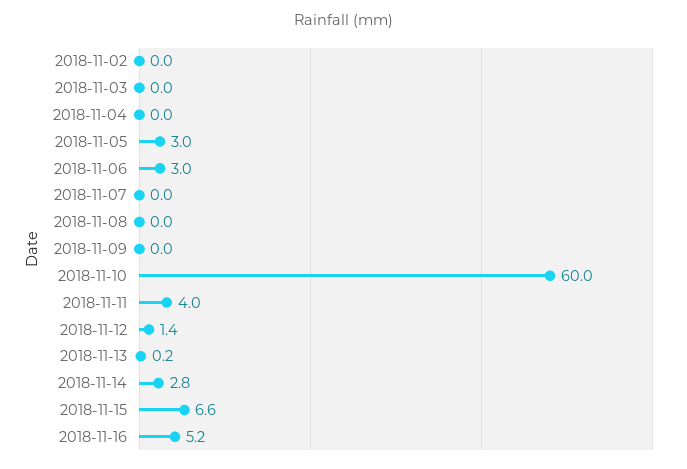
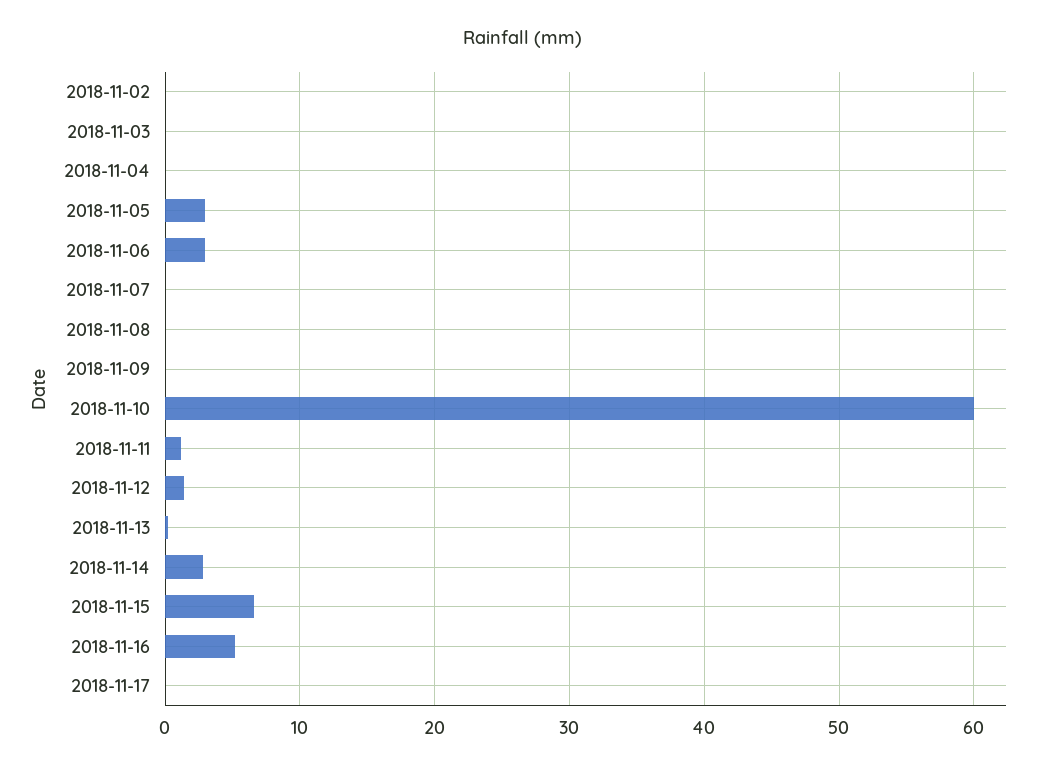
2018-11-11: 4 -> 1
2018-11-17: none -> 0

